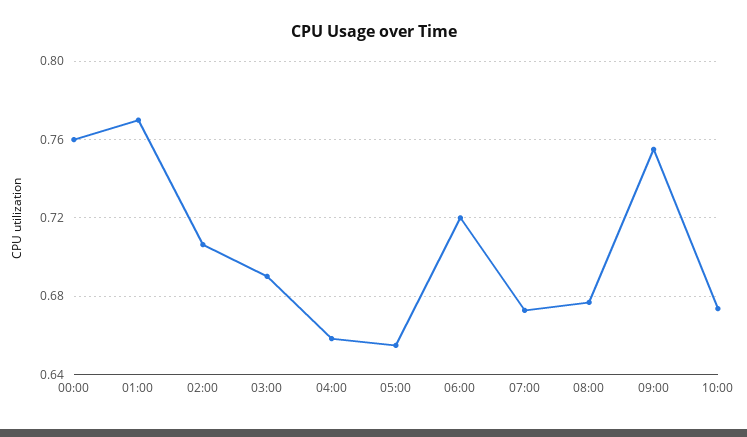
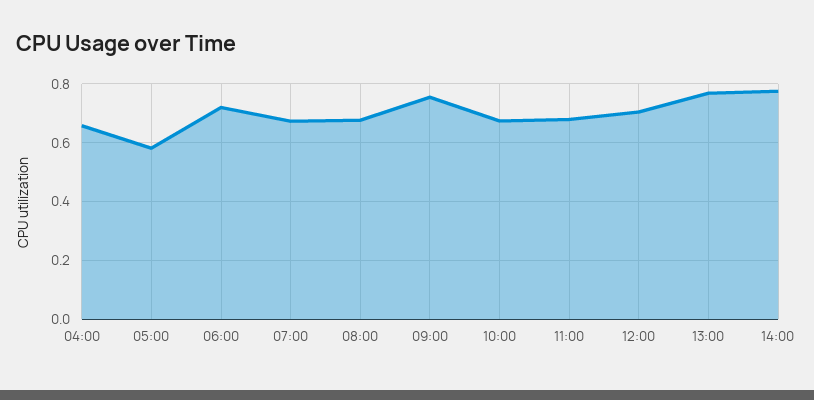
00:00: 0.76 -> none
01:00: 0.77 -> none
02:00: 0.705 -> none
03:00: 0.69 -> none
05:00: 0.655 -> 0.575
11:00: none -> 0.675
12:00: none -> 0.7
13:00: none -> 0.775
14:00: none -> 0.775

